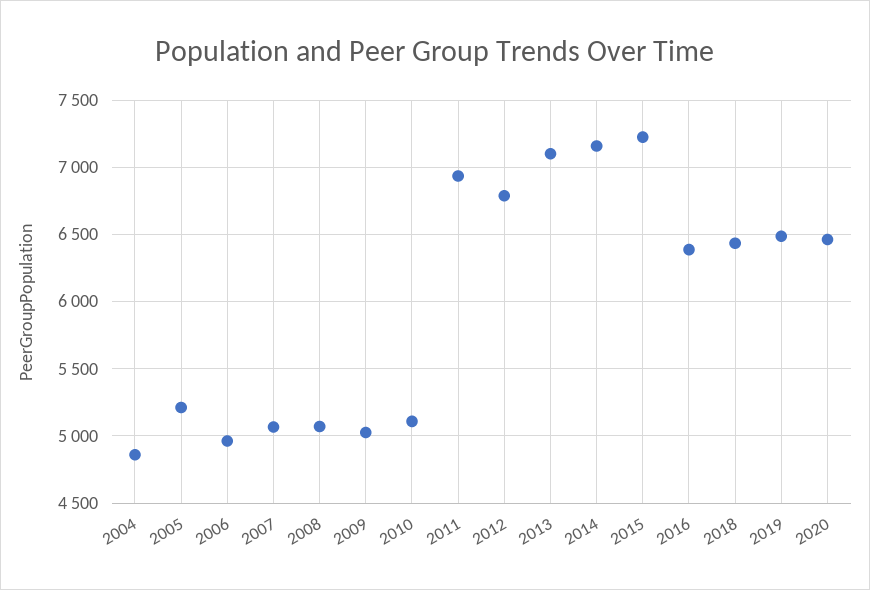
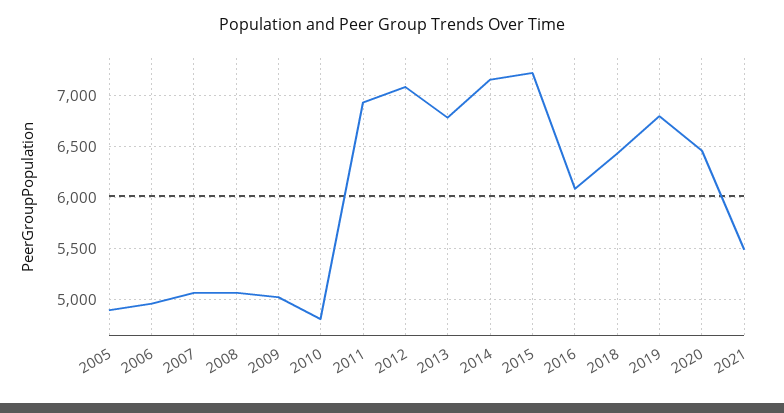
2004: 4850 -> none
2005: 5200 -> 4900
2010: 5100 -> 4800
2012: 6800 -> 7100
2013: 7100 -> 6800
2016: 6400 -> 6100
2019: 6500 -> 6800
2021: none -> 5500

